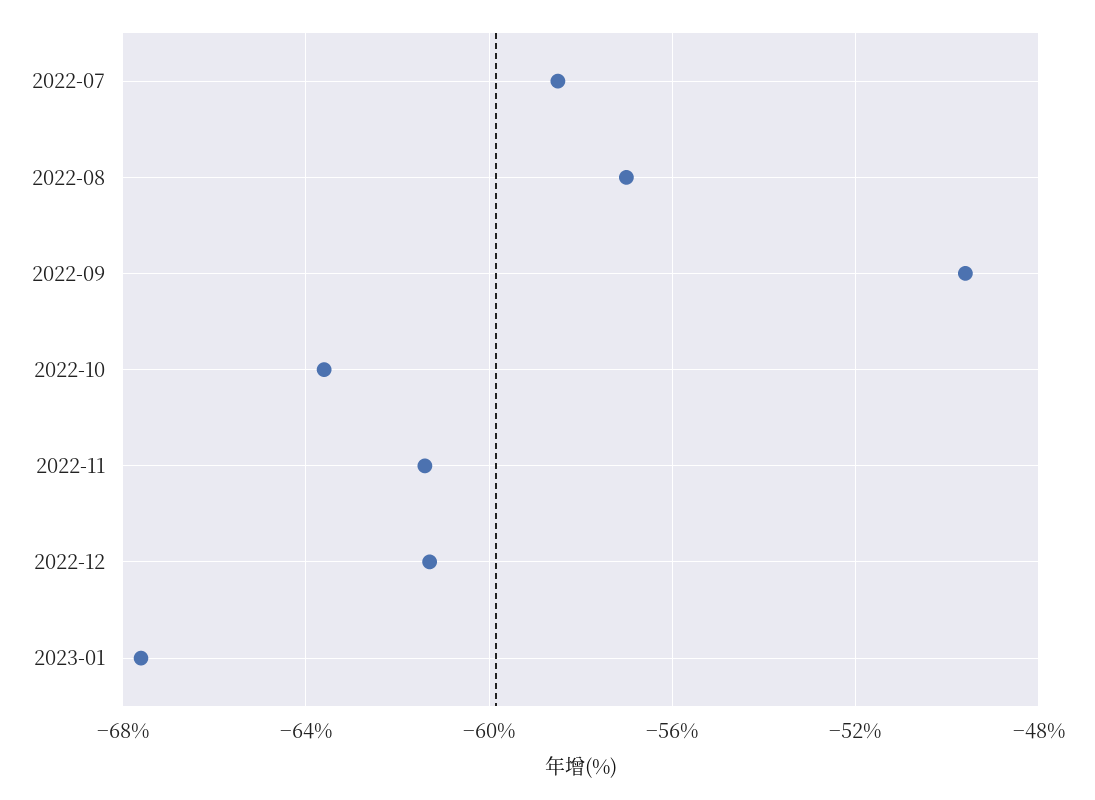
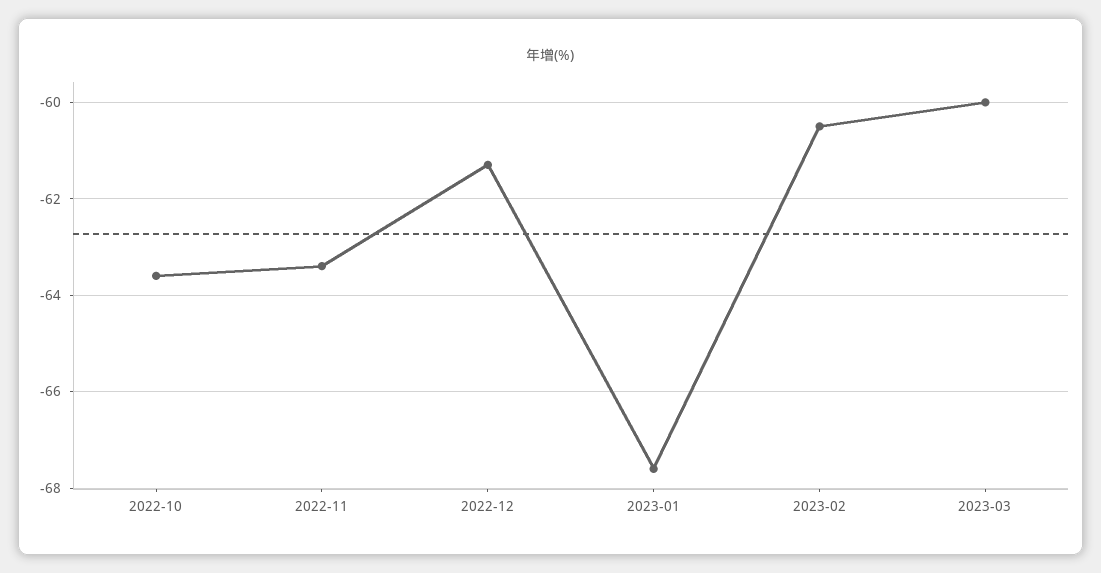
2022-07: -58.5 -> none
2022-08: -57 -> none
2022-09: -49.5 -> none
2022-11: -61.5 -> -63.5
2023-02: none -> -60.5
2023-03: none -> -60

